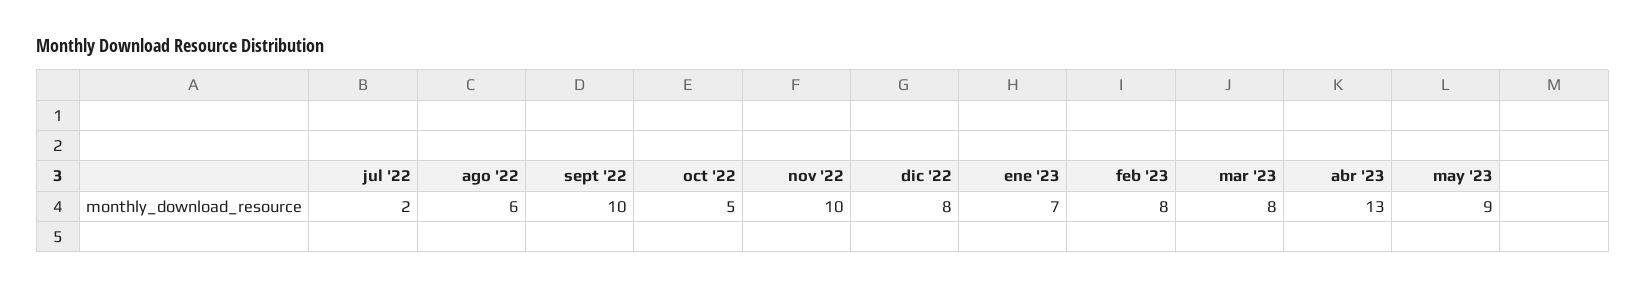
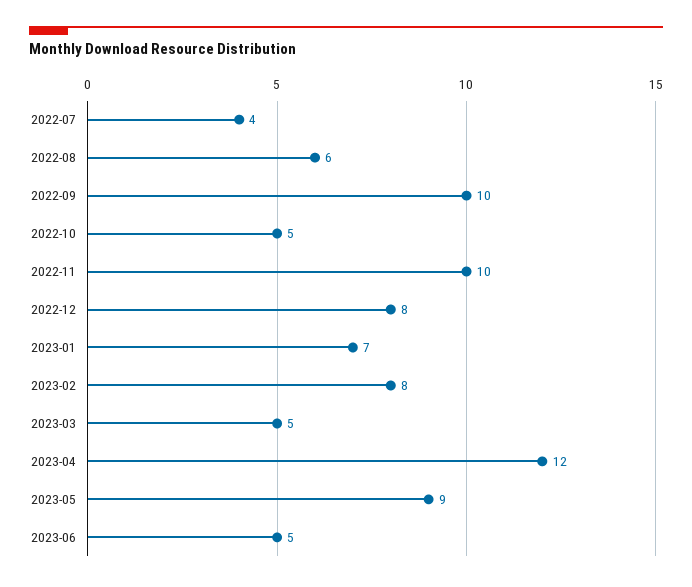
jul '22: 2 -> 4
mar '23: 8 -> 5
abr '23: 13 -> 12
2023-06: none -> 5

